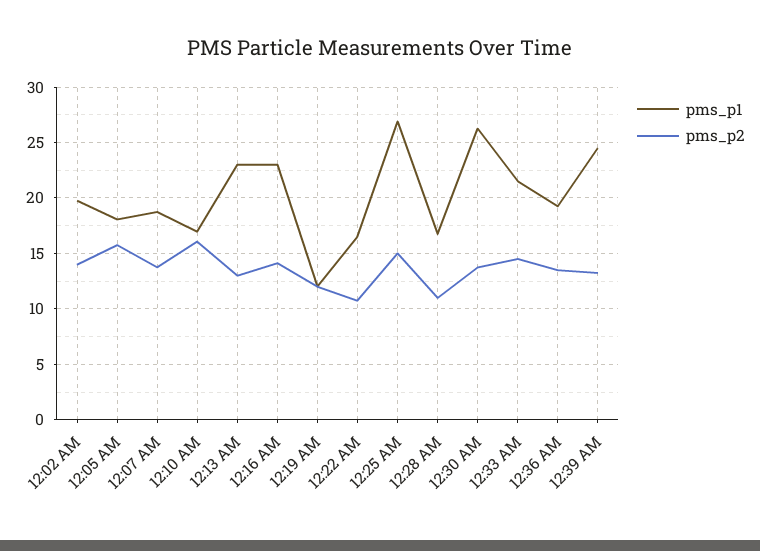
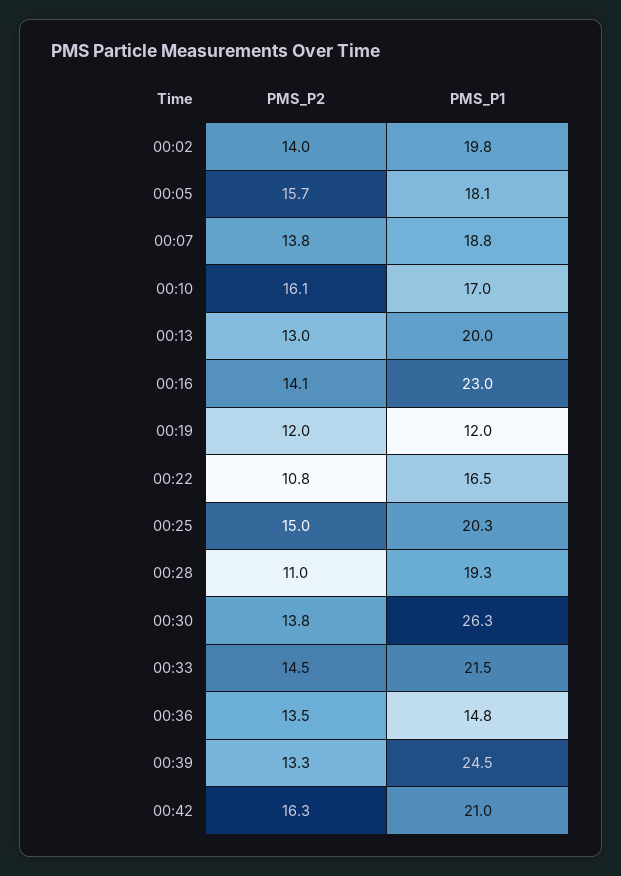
pms_p1, 12:13 AM: 23 -> 20
pms_p1, 12:25 AM: 27 -> 20.3
pms_p1, 12:28 AM: 17 -> 19.3
pms_p1, 12:36 AM: 19 -> 14.8
pms_p2, 00:42: none -> 16.3
pms_p1, 00:42: none -> 21

